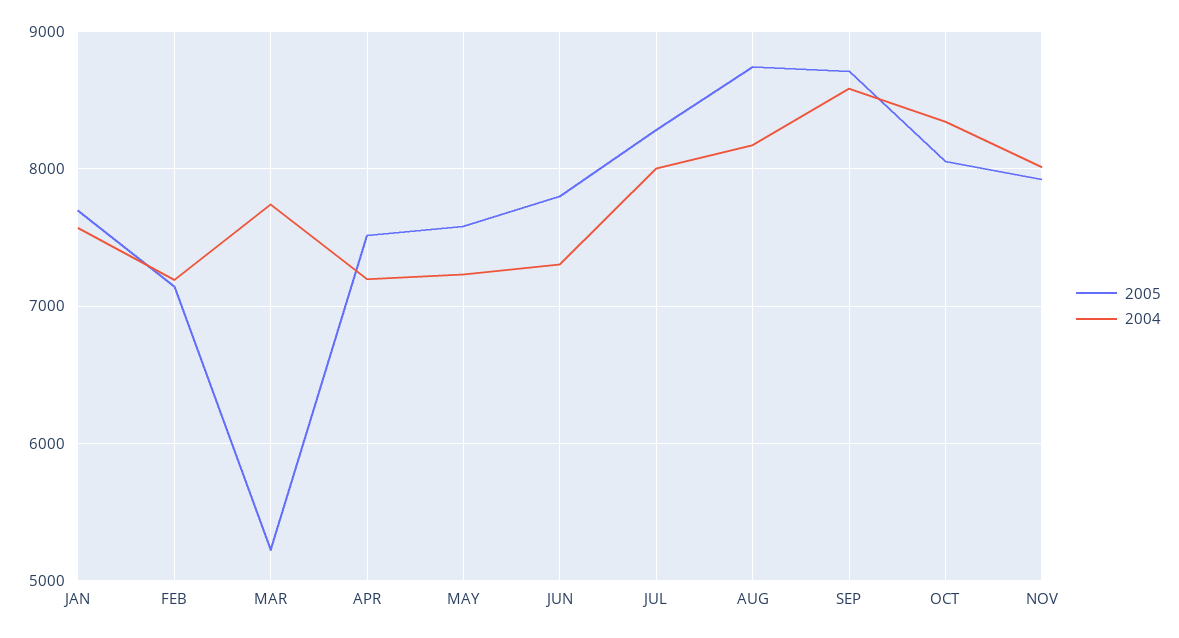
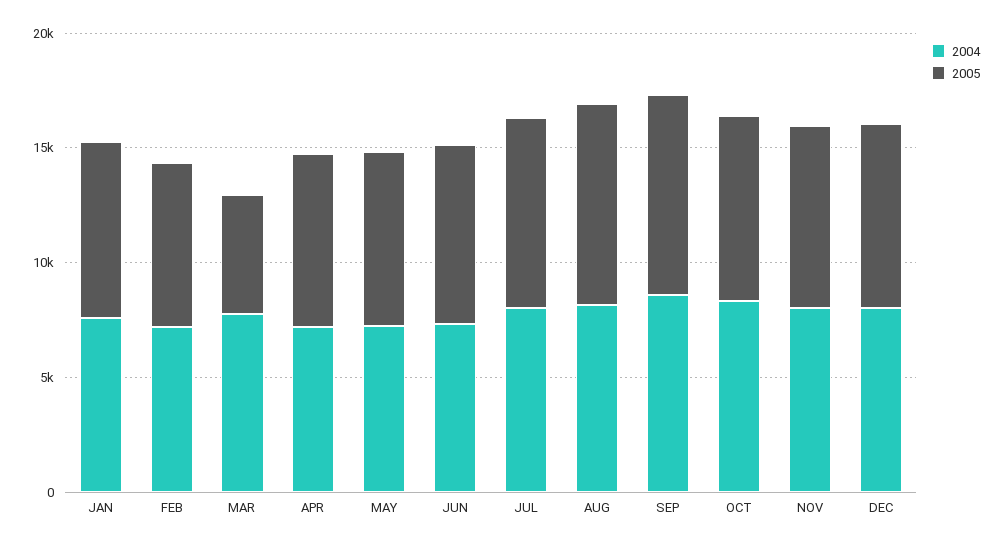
2004, DEC: none -> 8000
2005, DEC: none -> 8000

